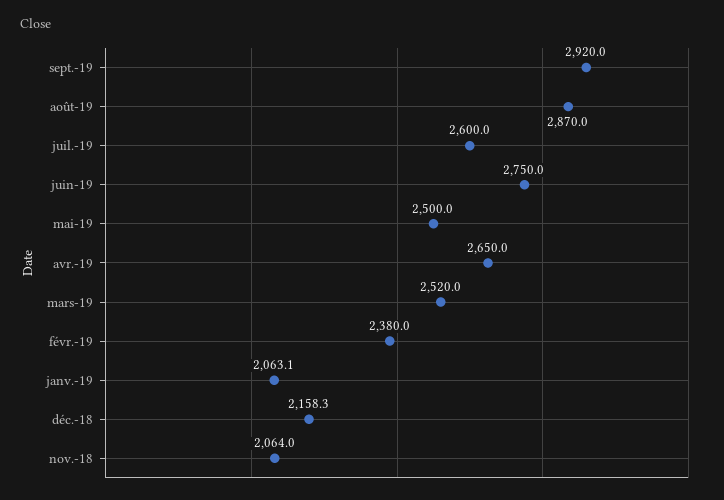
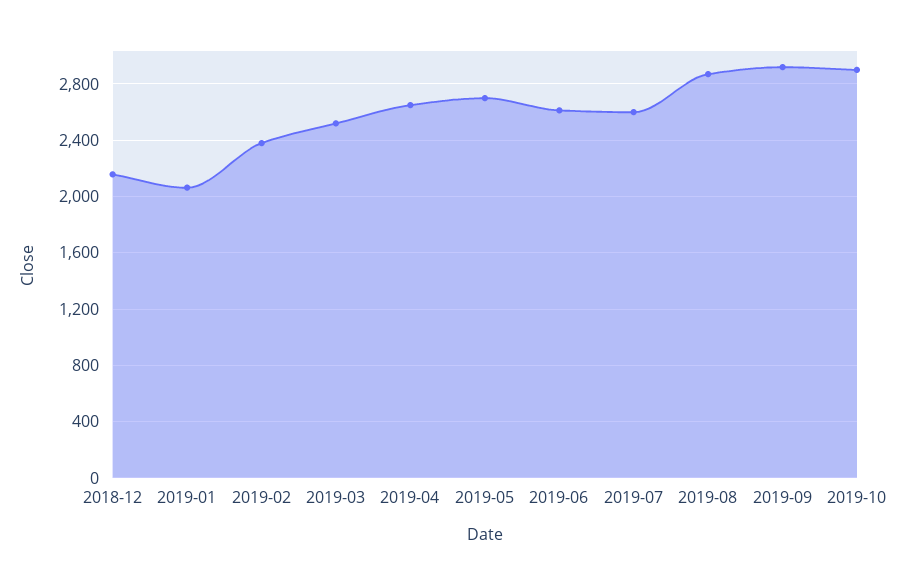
juin-19: 2750 -> 2600
mai-19: 2500 -> 2700
nov.-18: 2064 -> none
2019-10: none -> 2900

